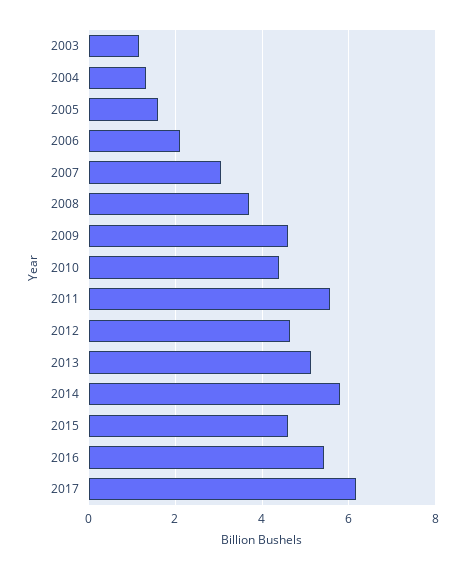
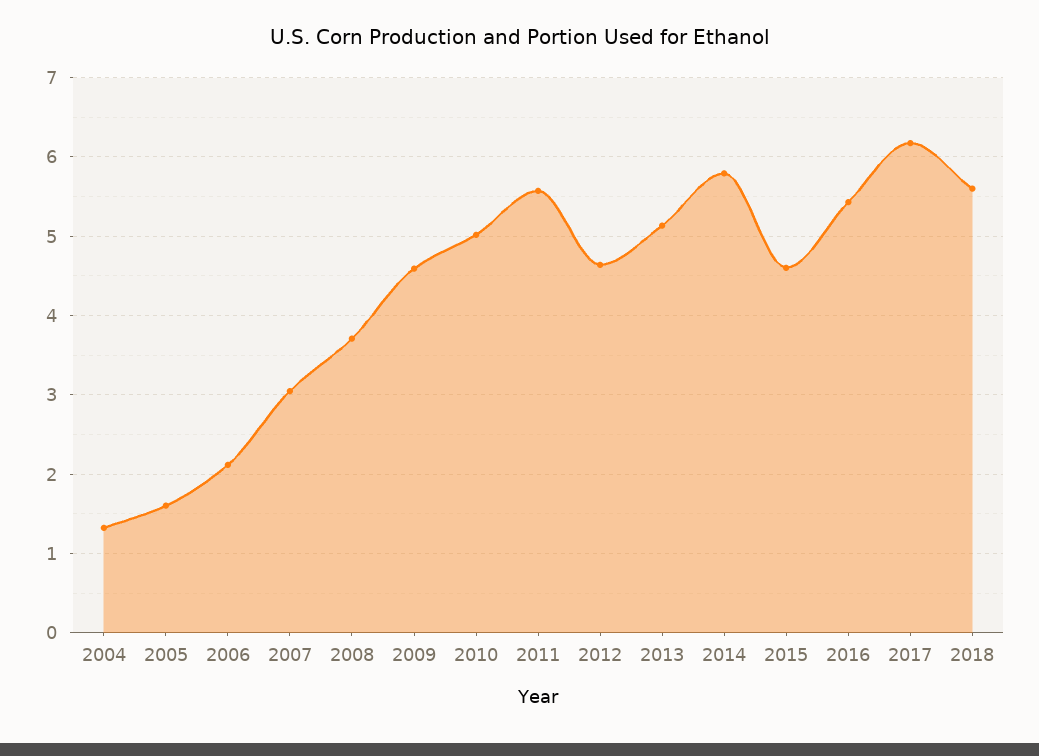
2003: 1.2 -> none
2010: 4.4 -> 5
2018: none -> 5.6

